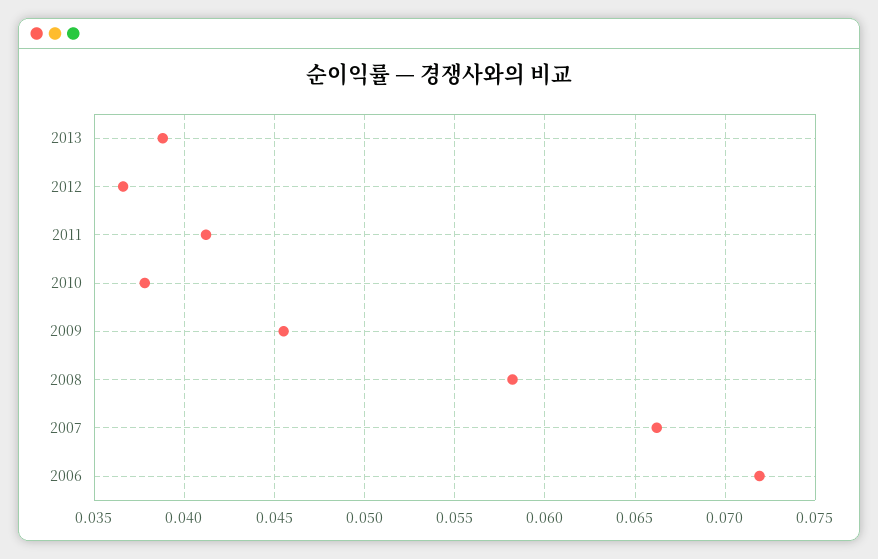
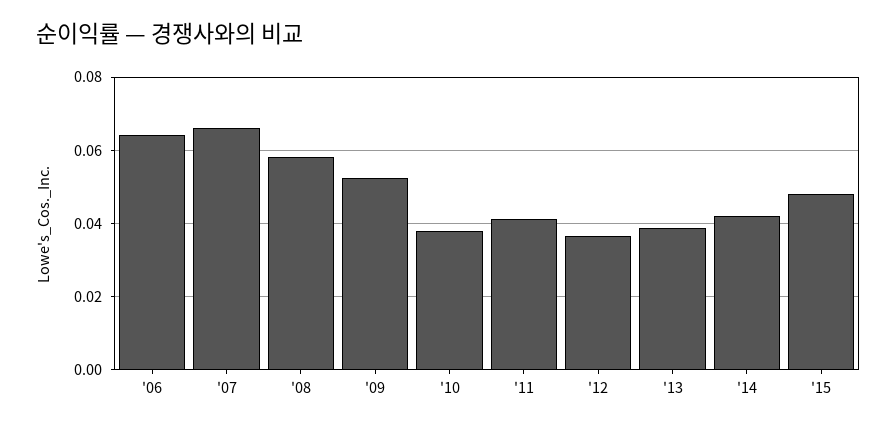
2009: 0.0455 -> 0.052
2006: 0.072 -> 0.064
'14: none -> 0.042
'15: none -> 0.048

